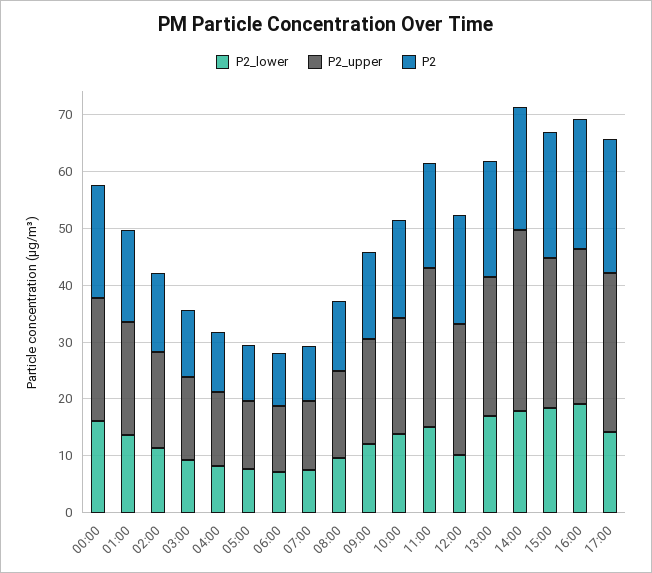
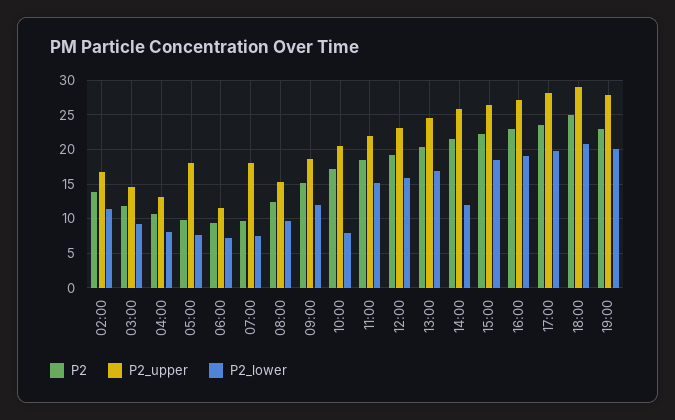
P2_lower, 00:00: 16 -> none
P2_upper, 00:00: 22 -> none
P2, 00:00: 20 -> none
P2_lower, 01:00: 14 -> none
P2_upper, 01:00: 20 -> none
P2, 01:00: 16 -> none
P2_upper, 05:00: 12 -> 18
P2_upper, 07:00: 12 -> 18
P2_lower, 10:00: 14 -> 8
P2_upper, 11:00: 28 -> 22
P2_lower, 12:00: 10 -> 16
P2_lower, 14:00: 18 -> 12
P2_upper, 14:00: 32 -> 26
P2_lower, 17:00: 14 -> 20
P2, 18:00: none -> 25
P2_upper, 18:00: none -> 29
P2_lower, 18:00: none -> 21
P2, 19:00: none -> 23
P2_upper, 19:00: none -> 28
P2_lower, 19:00: none -> 20

